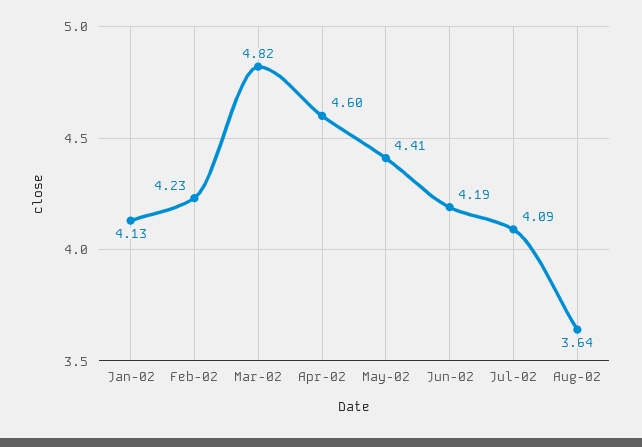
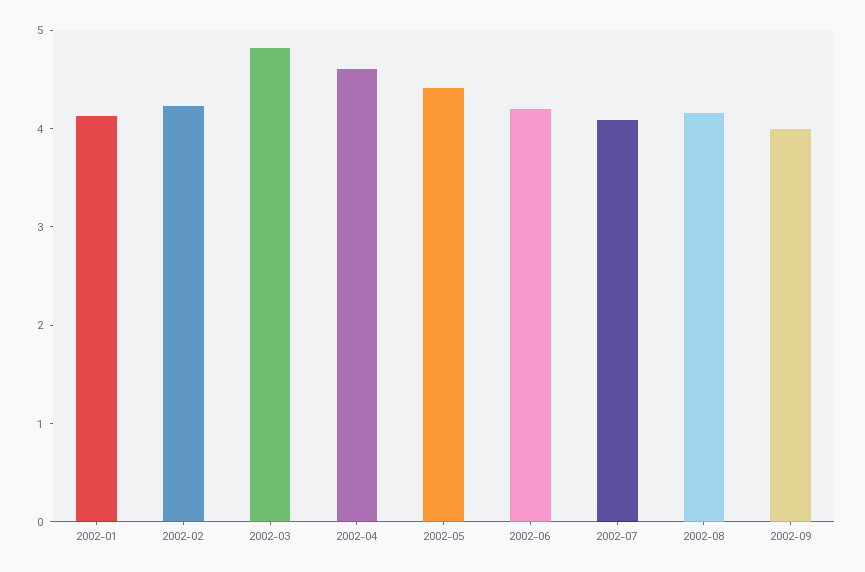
Aug-02: 3.64 -> 4.2
2002-09: none -> 4

